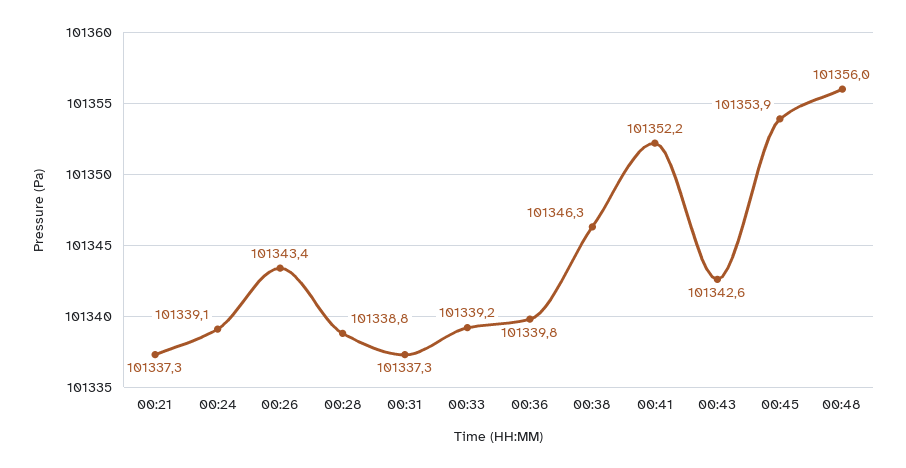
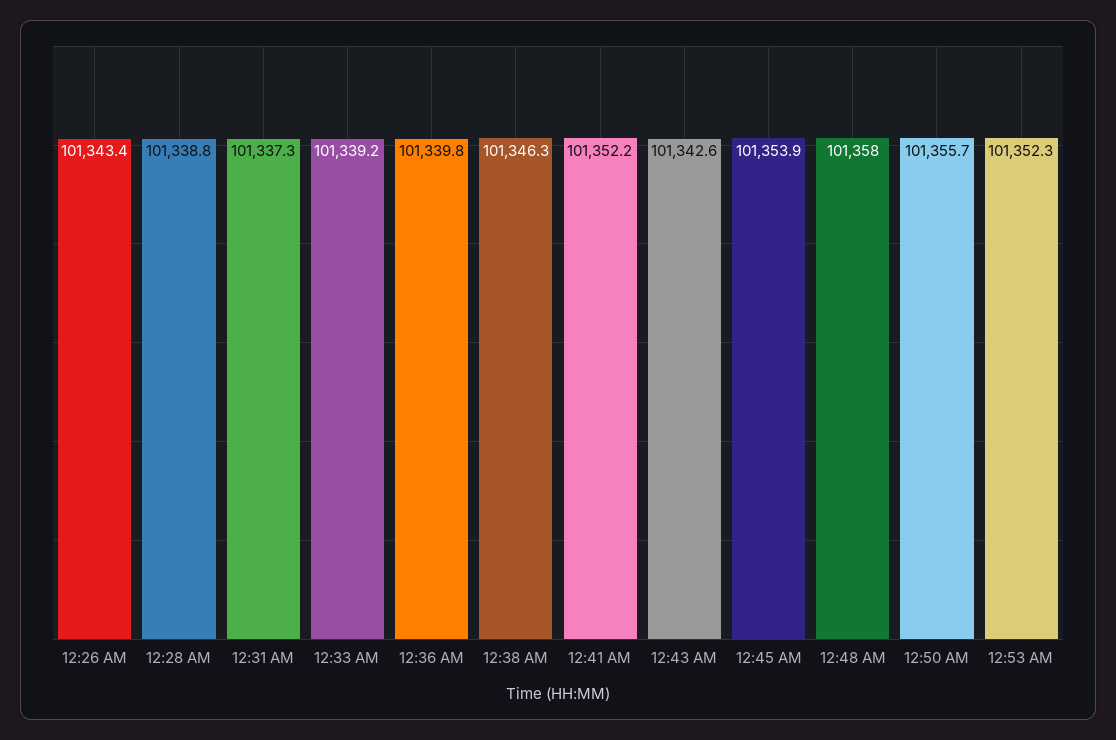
00:21: 101337.3 -> none
00:24: 101339.1 -> none
00:48: 101356 -> 101358
12:50 AM: none -> 101355.7
12:53 AM: none -> 101352.3

